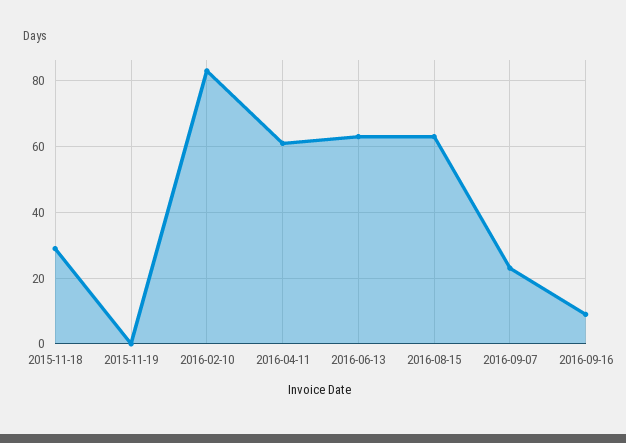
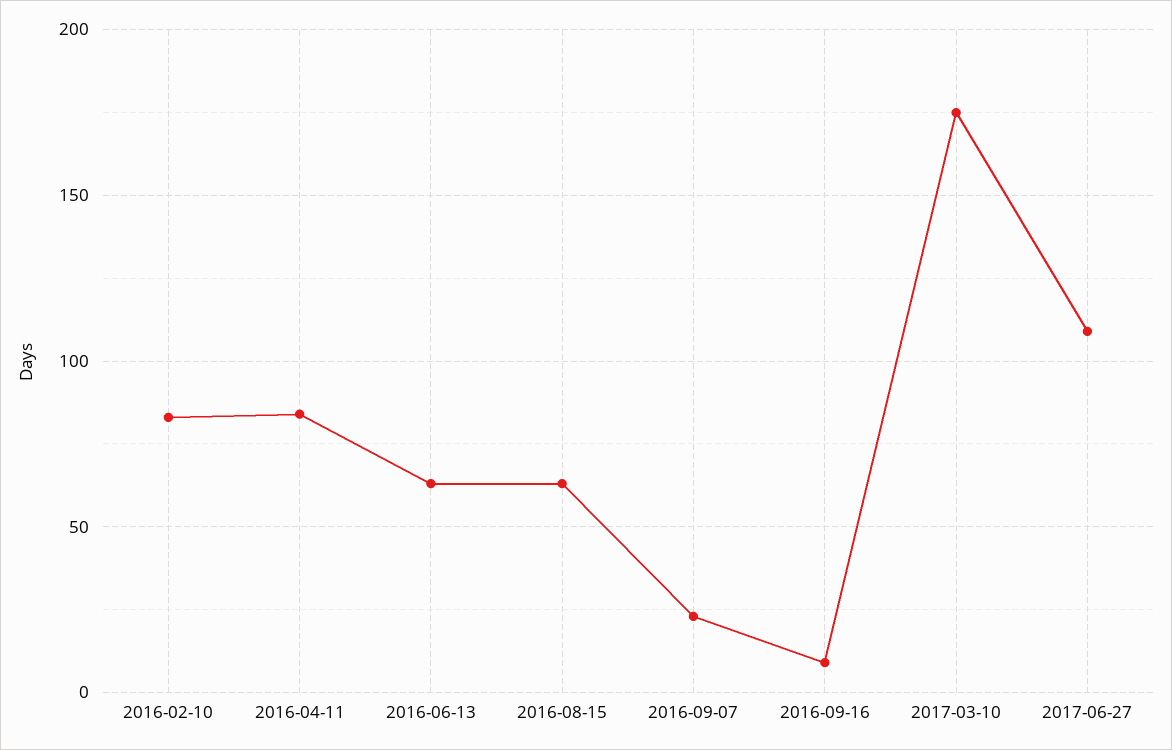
2015-11-18: 30 -> none
2015-11-19: 0 -> none
2016-04-11: 60 -> 85
2017-03-10: none -> 175
2017-06-27: none -> 110

